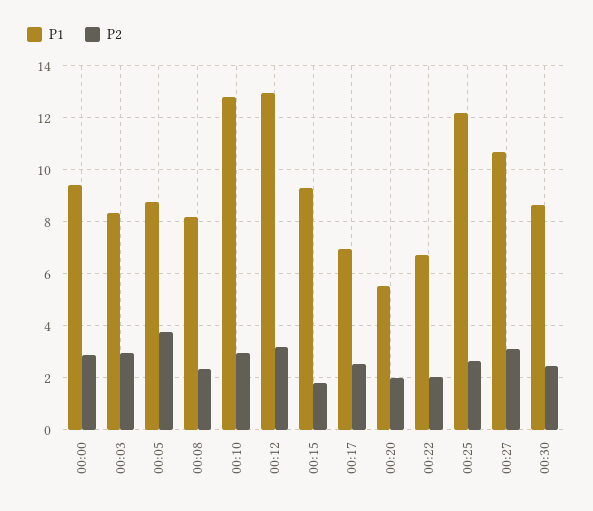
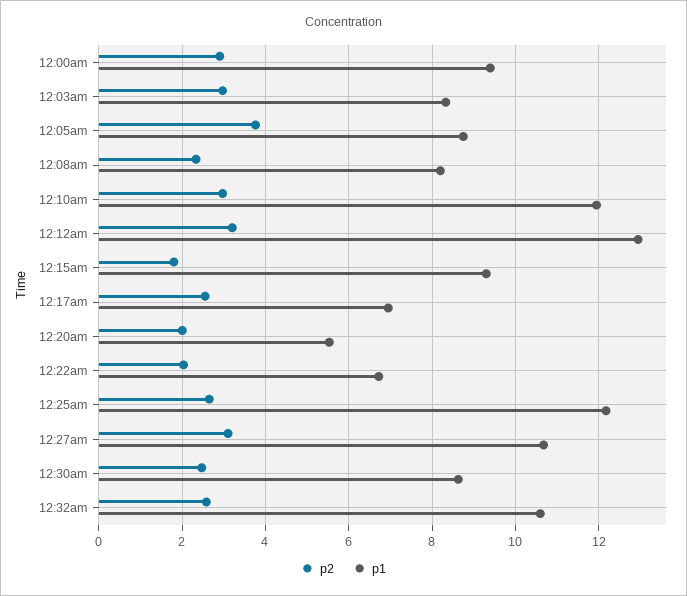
P1, 00:10: 12.75 -> 12
P2, 12:32am: none -> 2.6
P1, 12:32am: none -> 10.6

